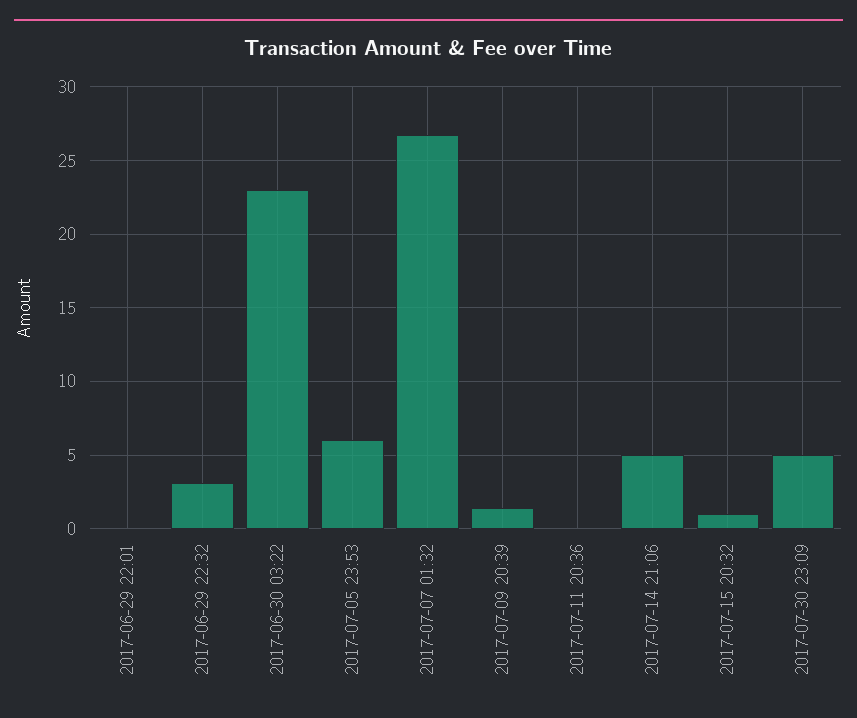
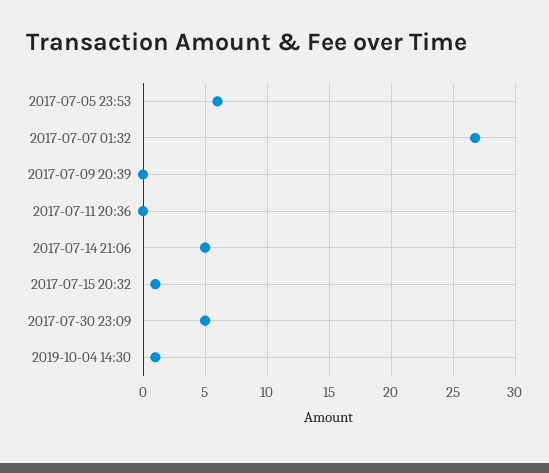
2017-06-29 22:01: 0 -> none
2017-06-29 22:32: 3 -> none
2017-06-30 03:22: 23 -> none
2017-07-09 20:39: 1.5 -> 0
2019-10-04 14:30: none -> 1

